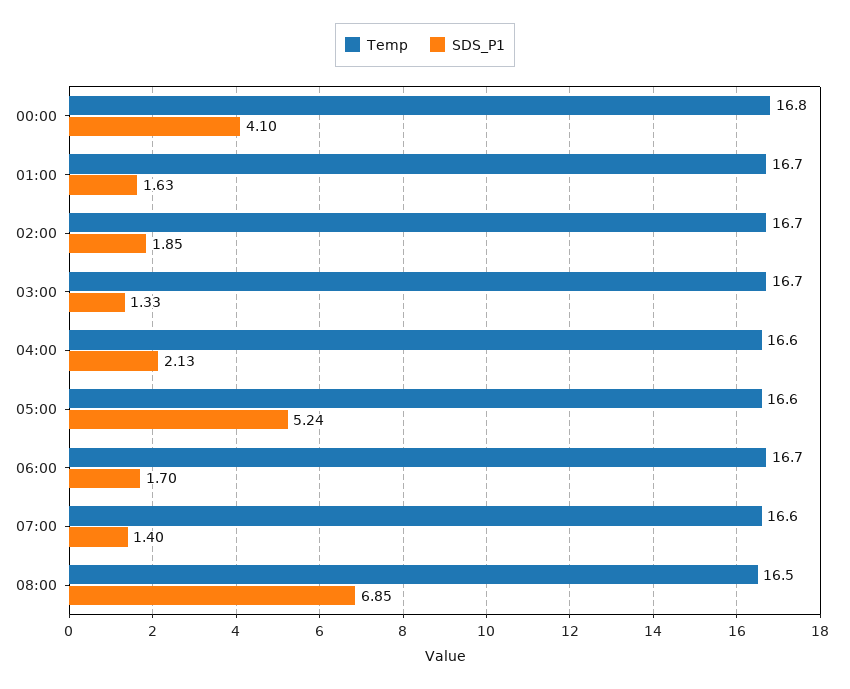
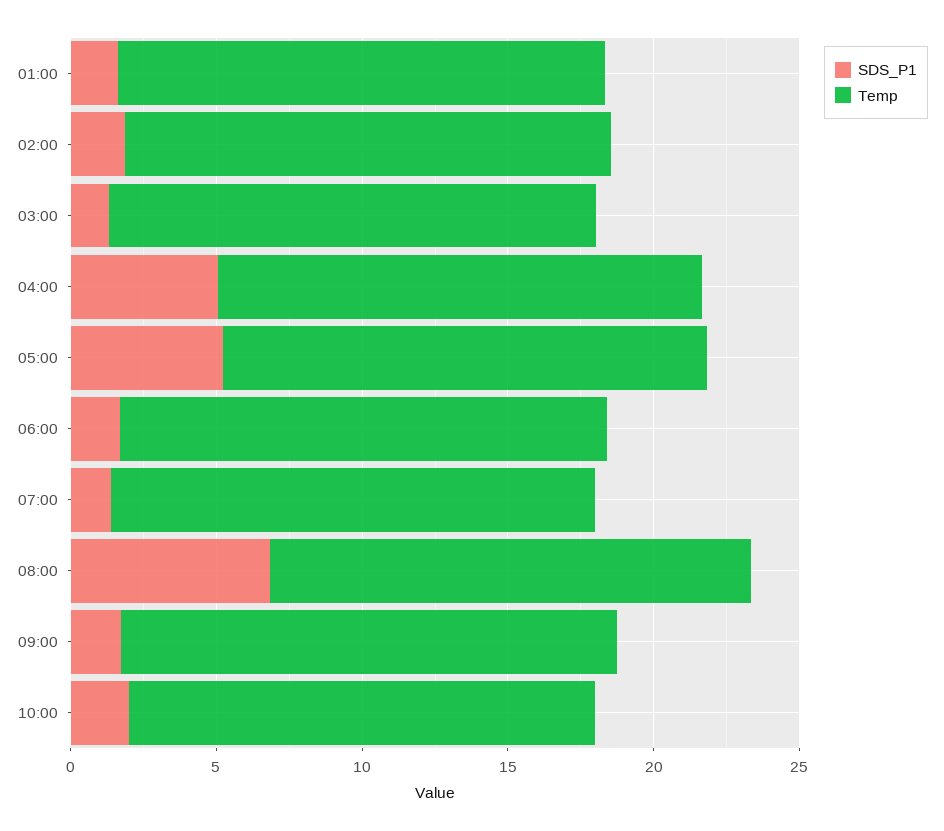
Temp, 00:00: 16.8 -> none
SDS_P1, 00:00: 4.1 -> none
SDS_P1, 04:00: 2.13 -> 5
SDS_P1, 09:00: none -> 2
Temp, 09:00: none -> 17
SDS_P1, 10:00: none -> 2
Temp, 10:00: none -> 16

